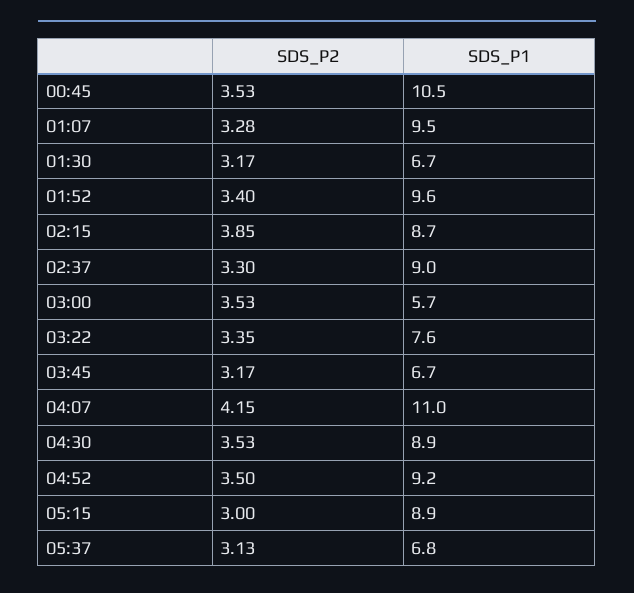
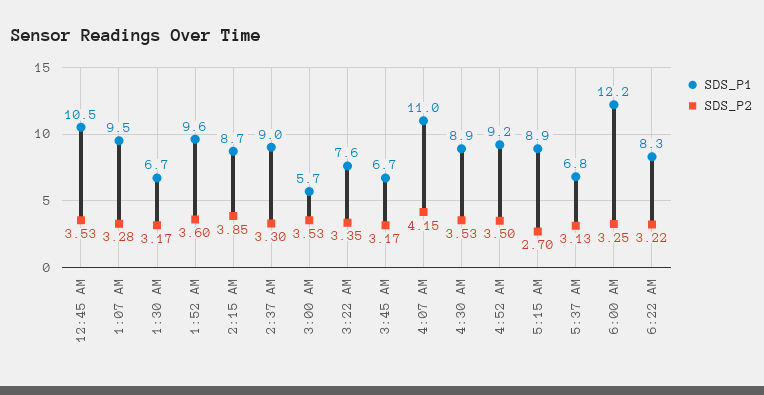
SDS_P2, 01:52: 3.4 -> 3.6
SDS_P2, 05:15: 3 -> 2.7
SDS_P1, 6:00 AM: none -> 12.2
SDS_P2, 6:00 AM: none -> 3.25
SDS_P1, 6:22 AM: none -> 8.3
SDS_P2, 6:22 AM: none -> 3.22

